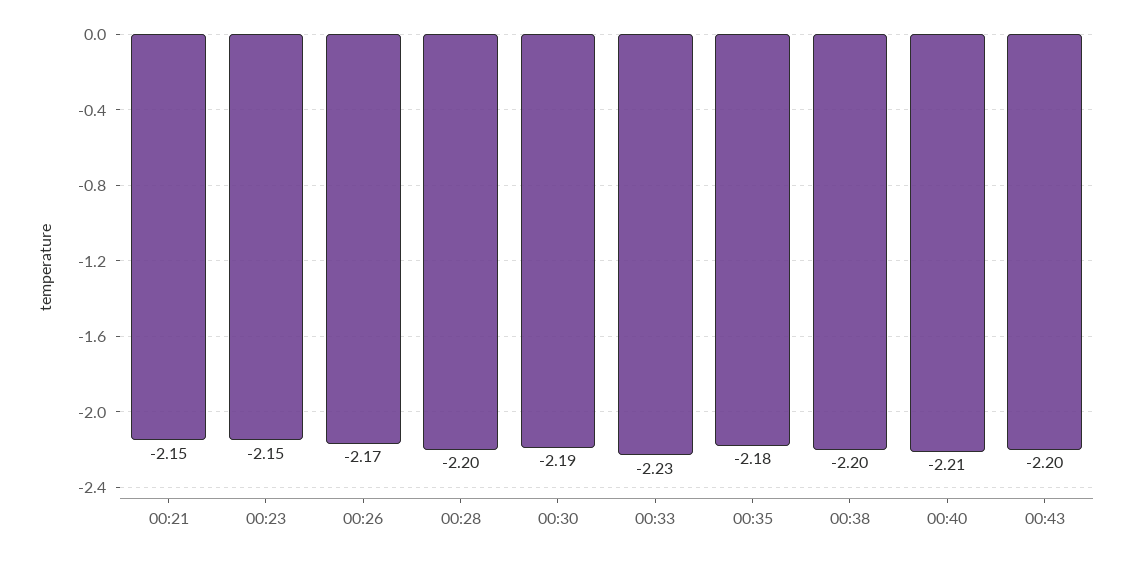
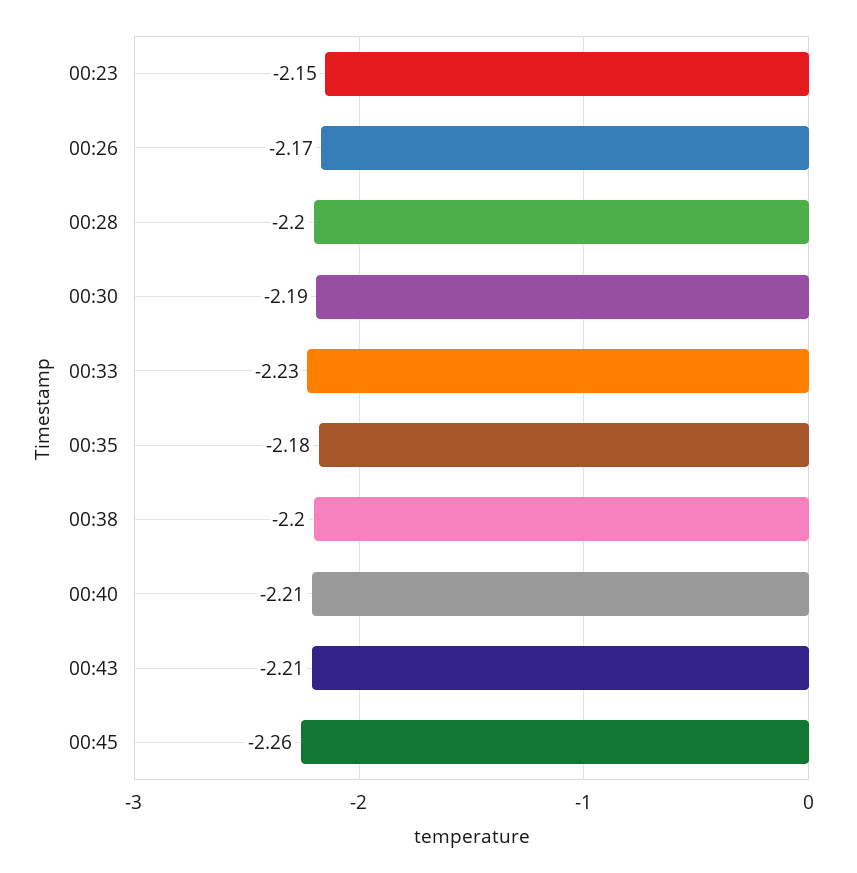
00:21: -2.15 -> none
00:43: -2.2 -> -2.21
00:45: none -> -2.26

